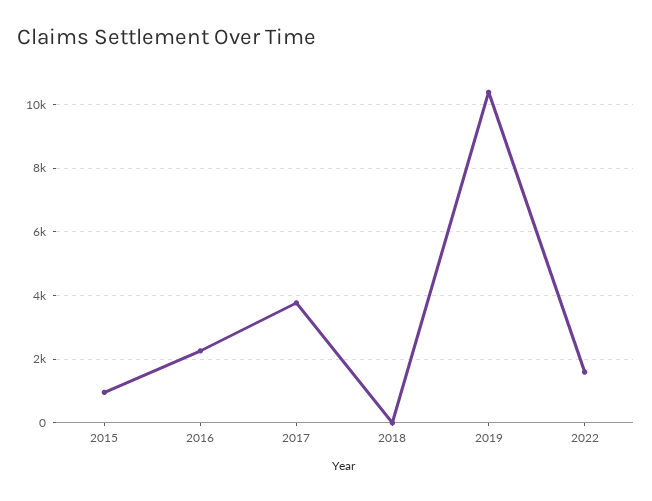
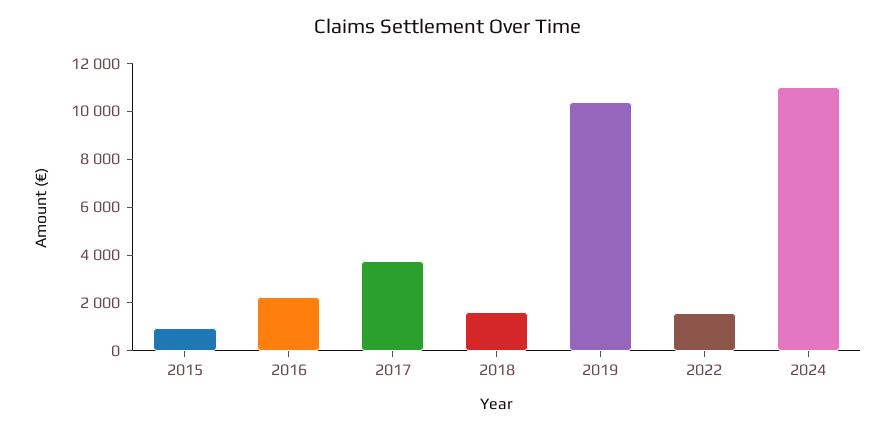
2018: 0 -> 1500
2024: none -> 11000

